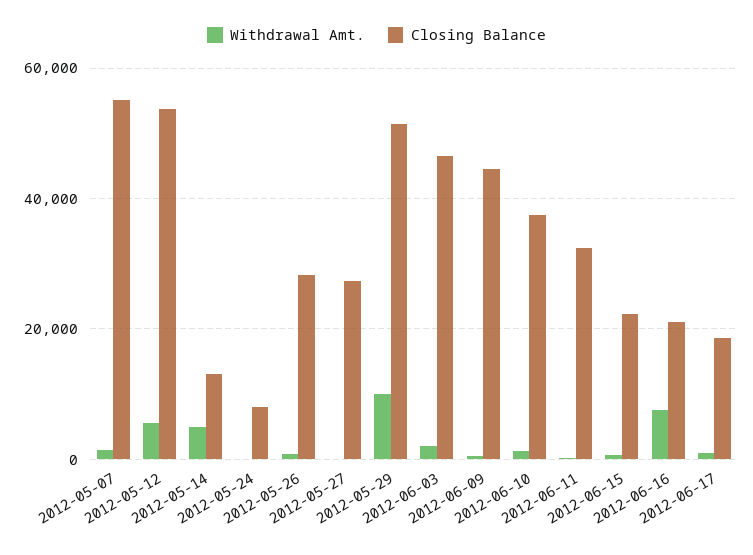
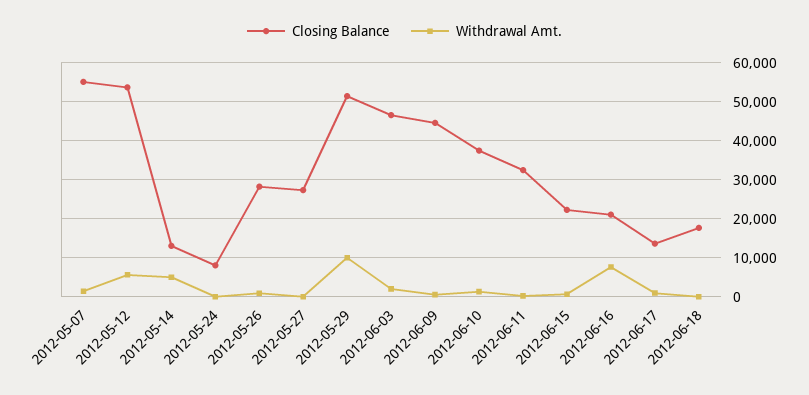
Closing Balance, 2012-06-17: 18000 -> 14000
Closing Balance, 2012-06-18: none -> 18000
Withdrawal Amt., 2012-06-18: none -> 0

